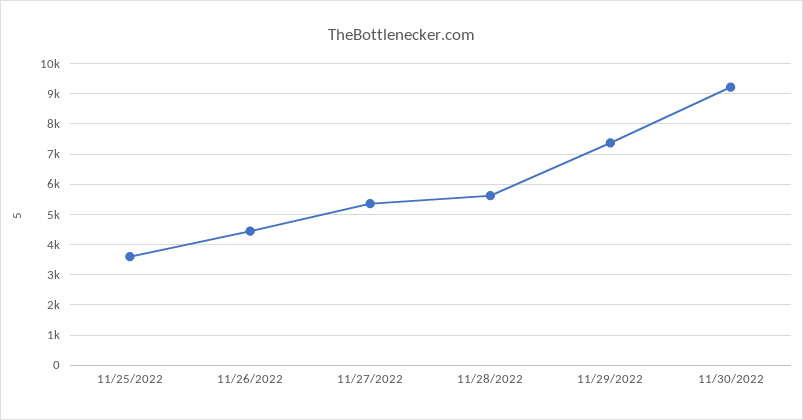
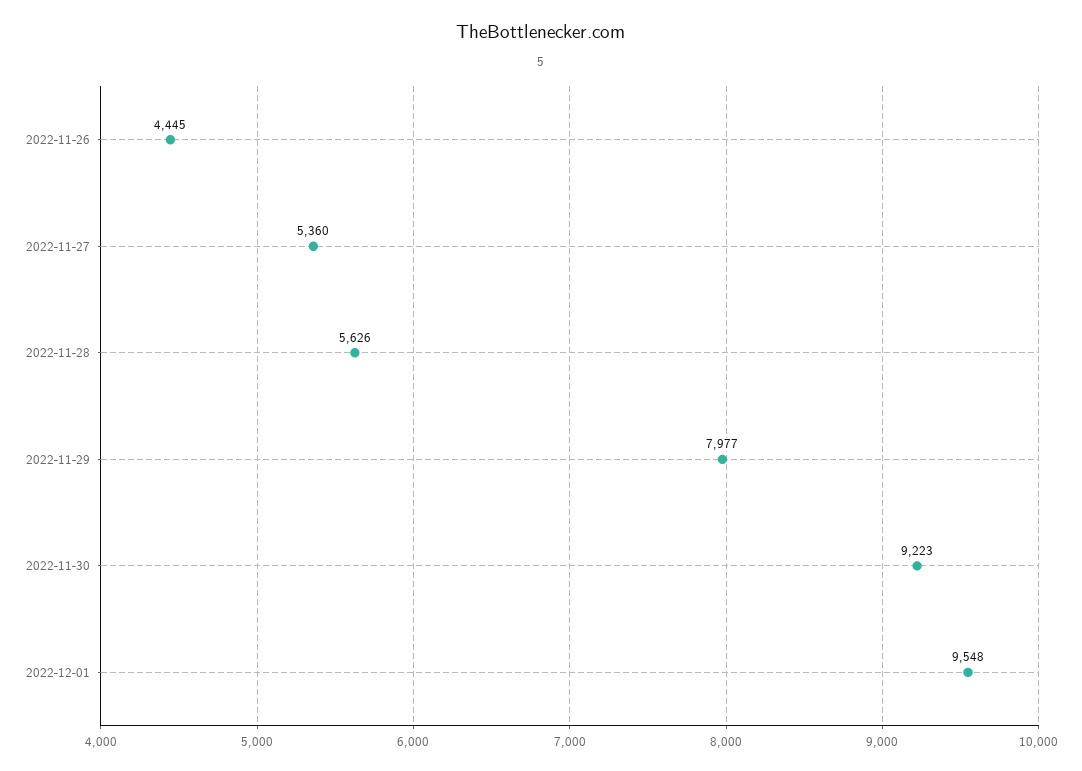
11/25/2022: 3600 -> none
11/29/2022: 7400 -> 7977
2022-12-01: none -> 9548

